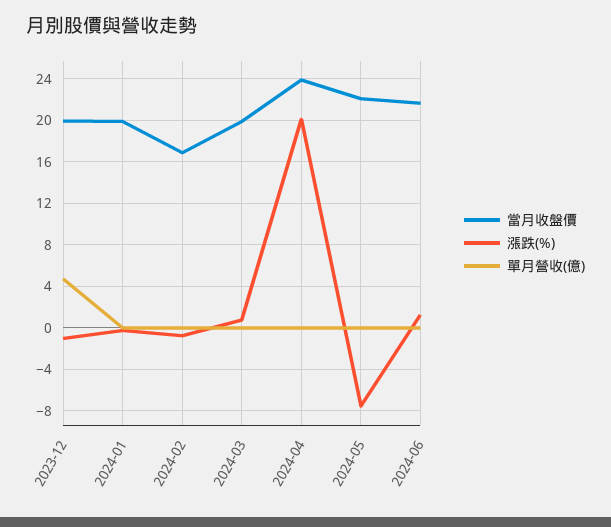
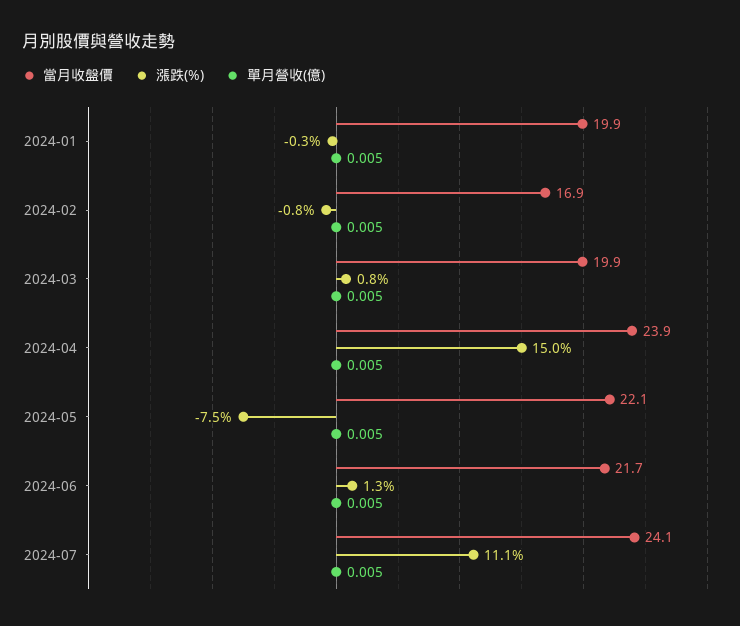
當月收盤價, 2023-12: 20 -> none
漲跌(%), 2023-12: -1 -> none
單月營收(億), 2023-12: 5 -> none
漲跌(%), 2024-04: 20 -> 15
當月收盤價, 2024-07: none -> 24.1
漲跌(%), 2024-07: none -> 11.1
單月營收(億), 2024-07: none -> 0.005

